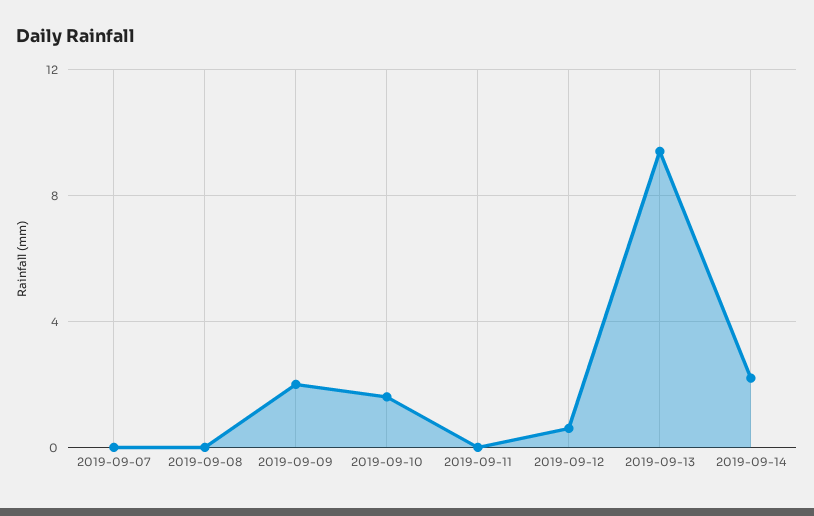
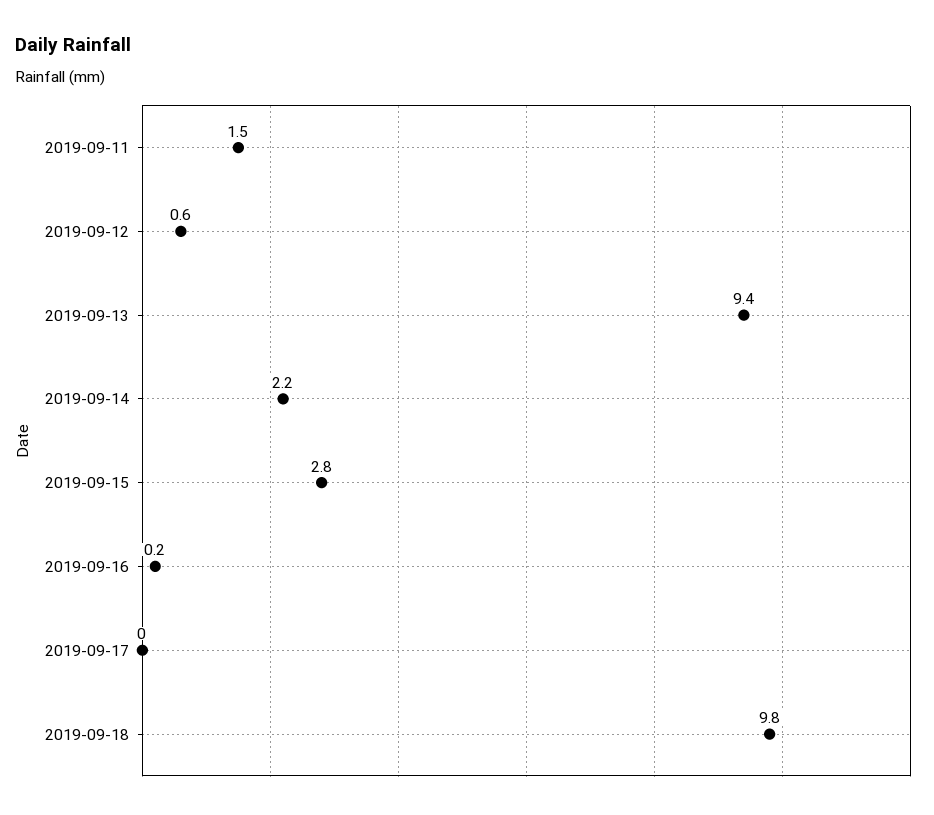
2019-09-07: 0 -> none
2019-09-08: 0 -> none
2019-09-09: 2 -> none
2019-09-10: 1.5 -> none
2019-09-11: 0 -> 1.5
2019-09-15: none -> 2.8
2019-09-16: none -> 0.2
2019-09-17: none -> 0
2019-09-18: none -> 9.8

